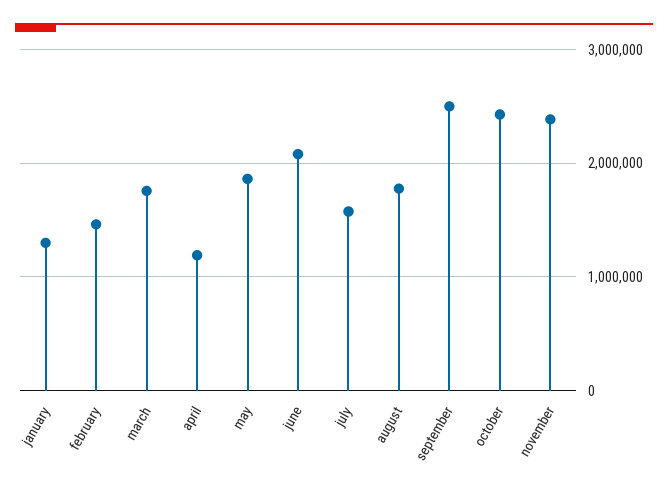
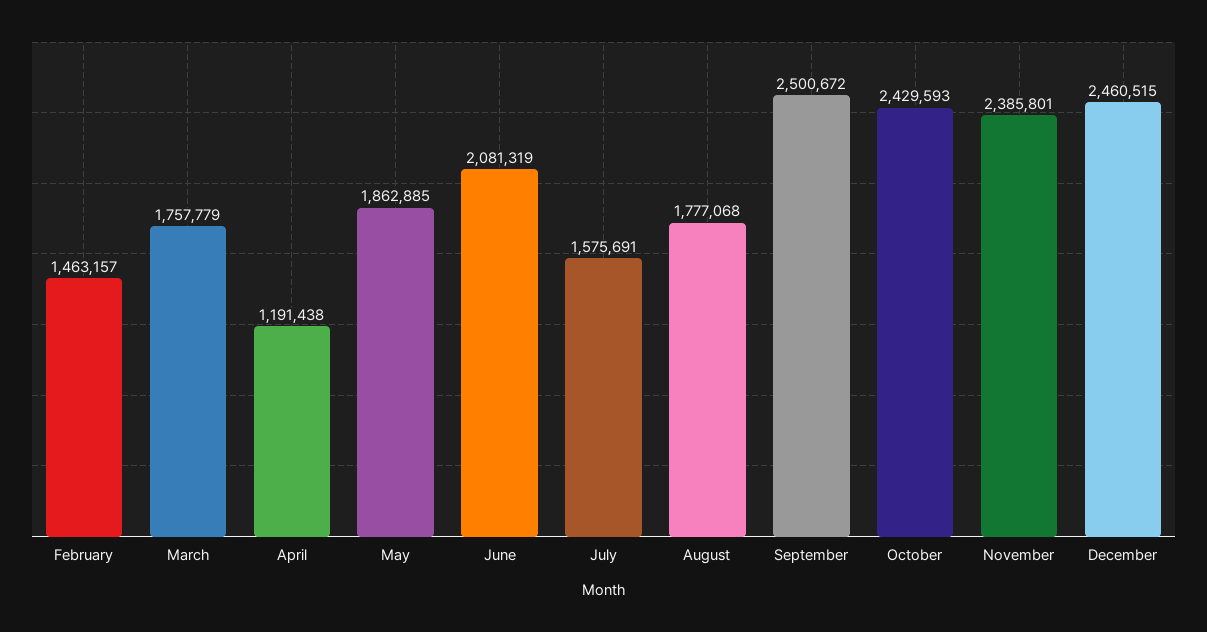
january: 1300000 -> none
December: none -> 2460515

